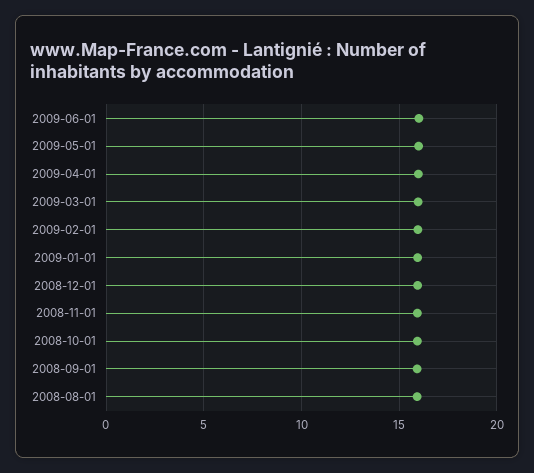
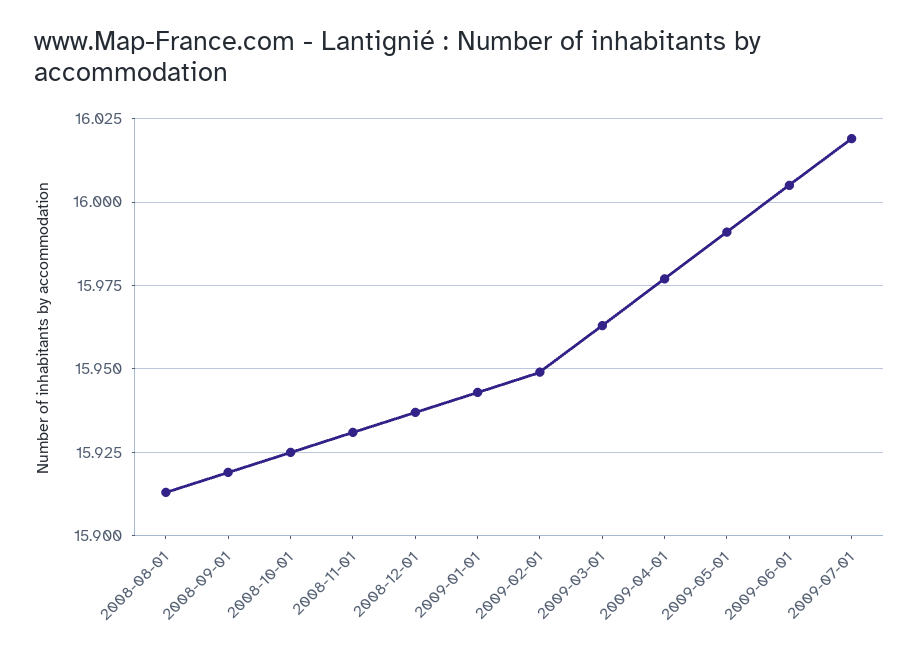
2009-07-01: none -> 16.02

